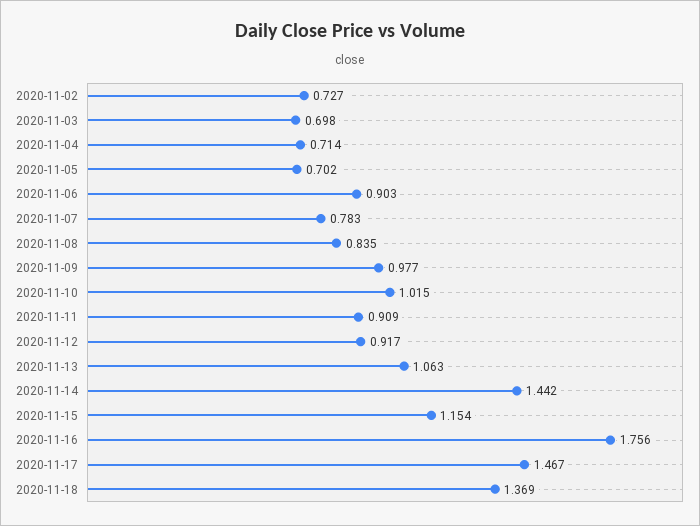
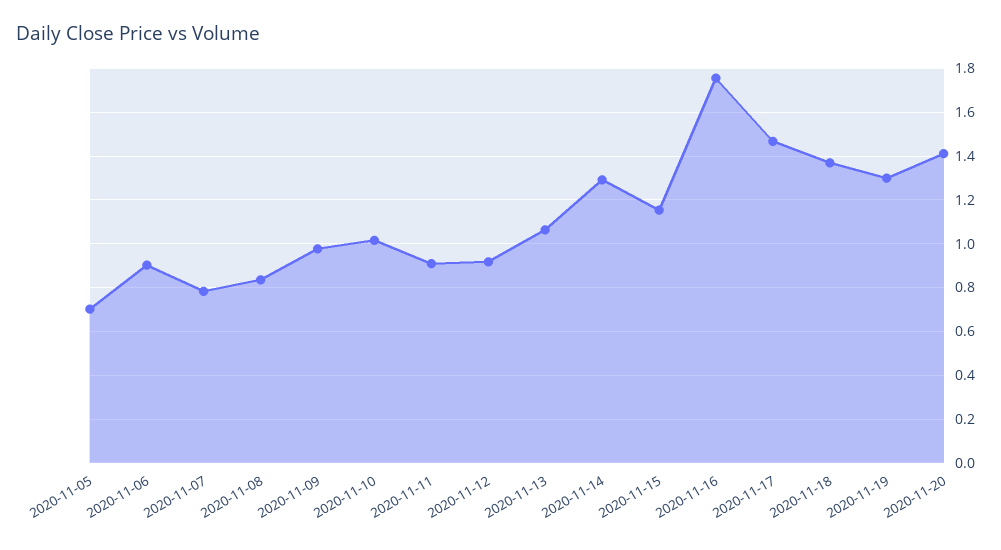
2020-11-02: 0.727 -> none
2020-11-03: 0.698 -> none
2020-11-04: 0.714 -> none
2020-11-14: 1.442 -> 1.3
2020-11-19: none -> 1.3
2020-11-20: none -> 1.4

